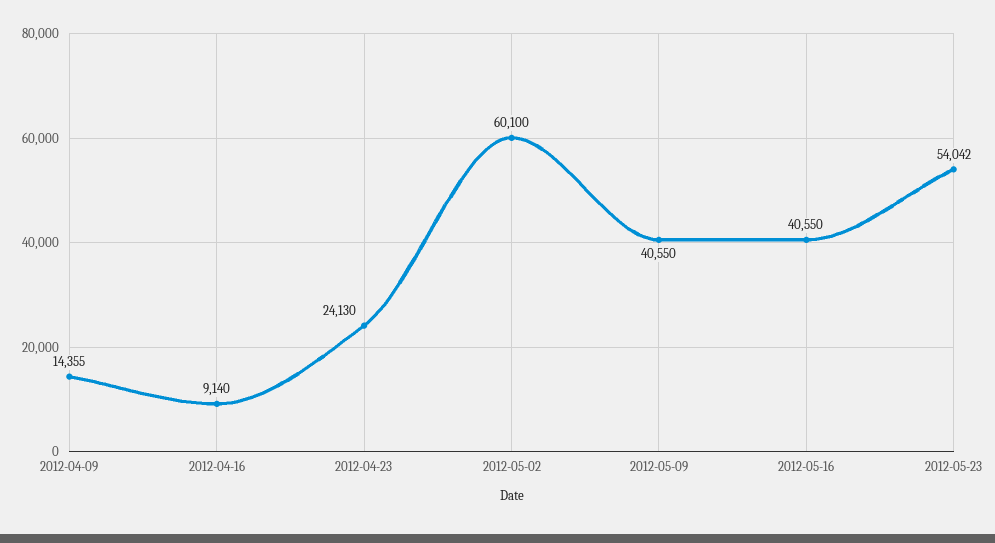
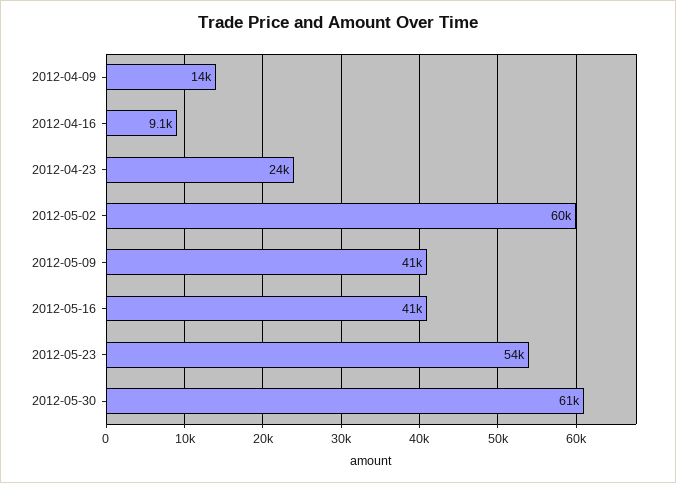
2012-05-30: none -> 61000

